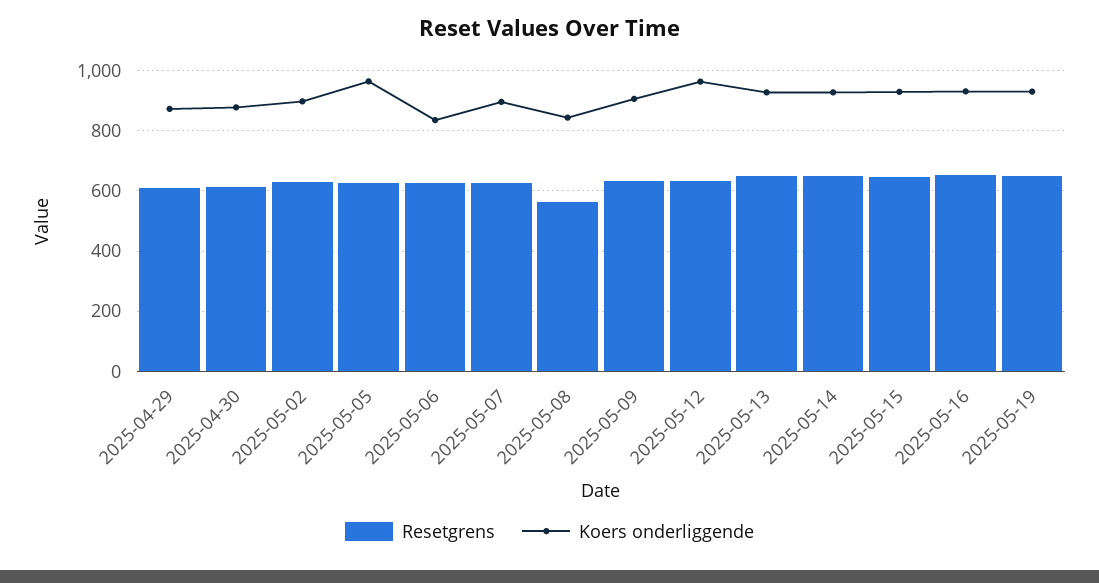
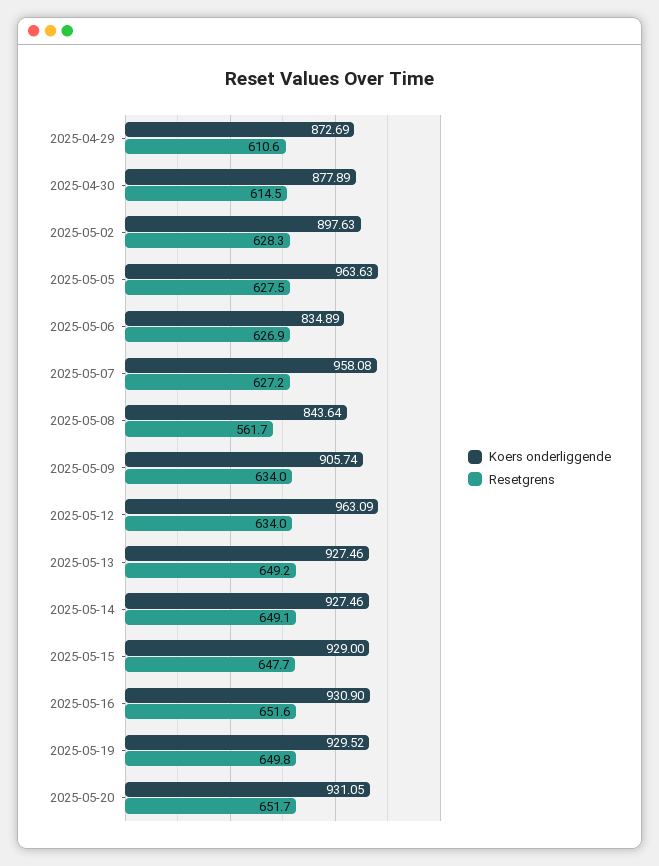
Koers onderliggende, 2025-05-07: 900 -> 958.08
Koers onderliggende, 2025-05-20: none -> 931.05
Resetgrens, 2025-05-20: none -> 651.7

